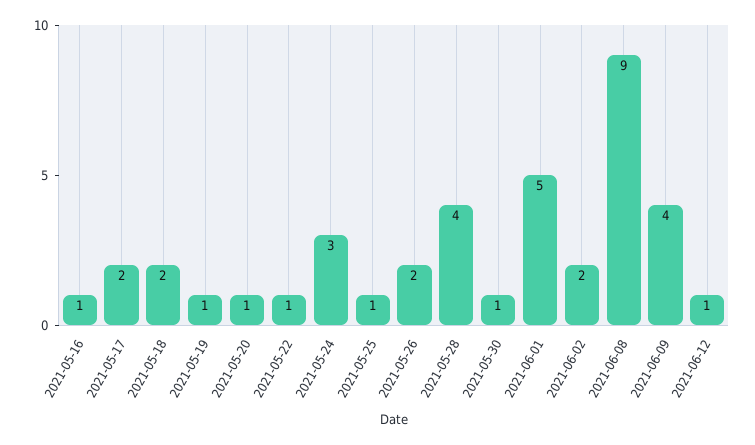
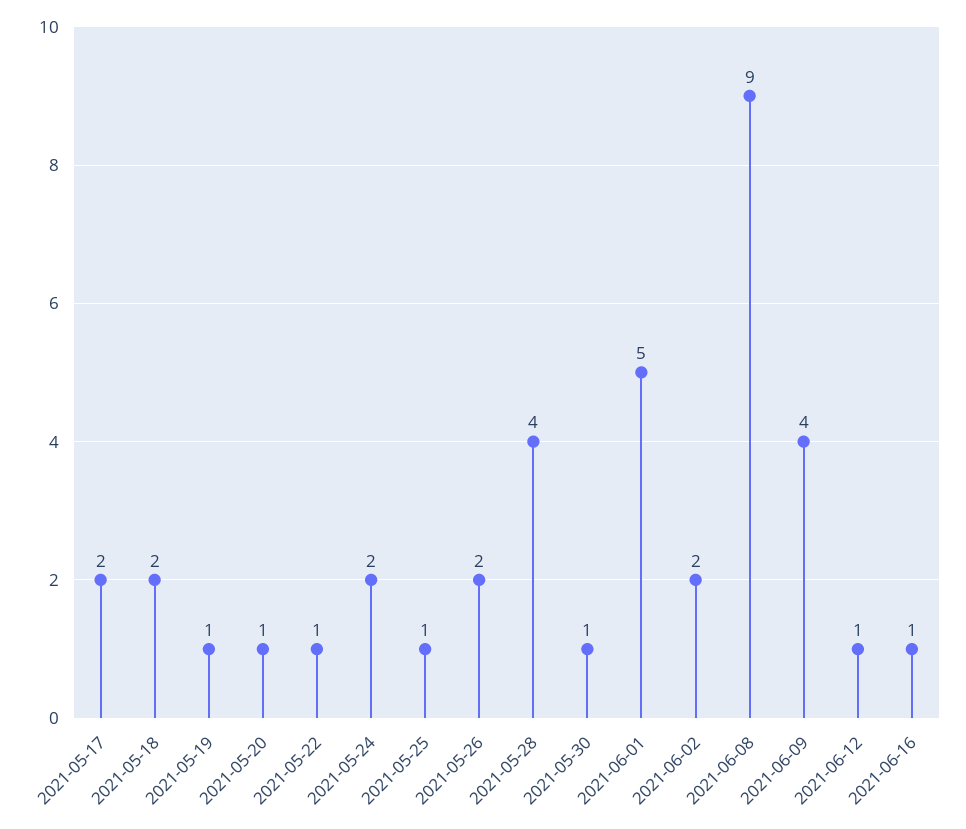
2021-05-16: 1 -> none
2021-05-24: 3 -> 2
2021-06-16: none -> 1

